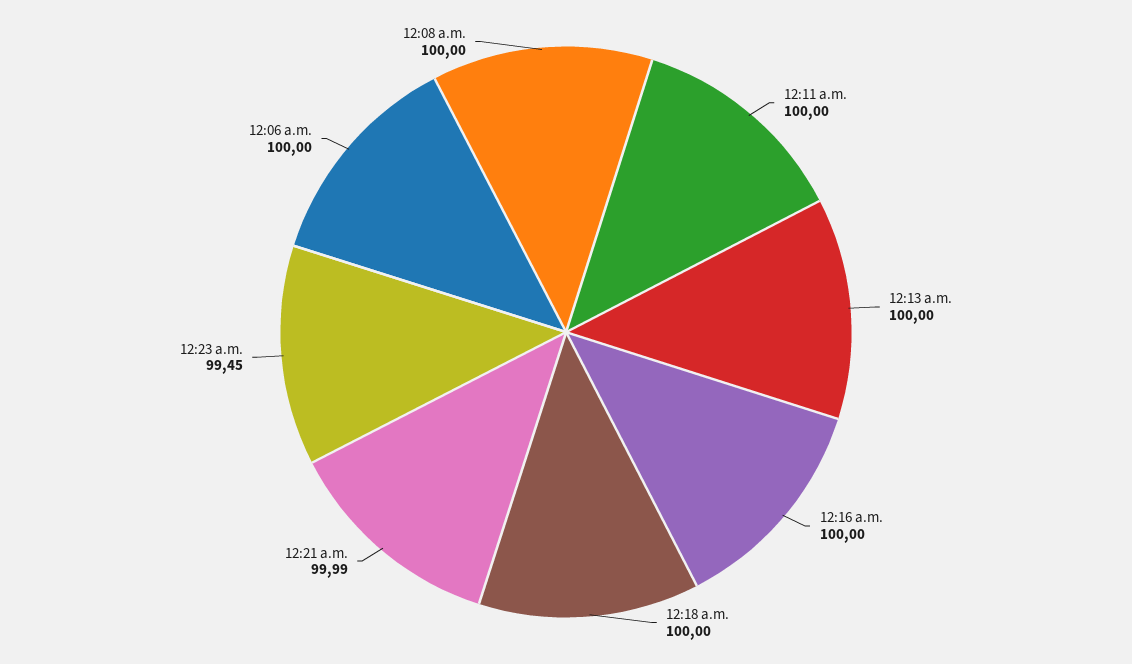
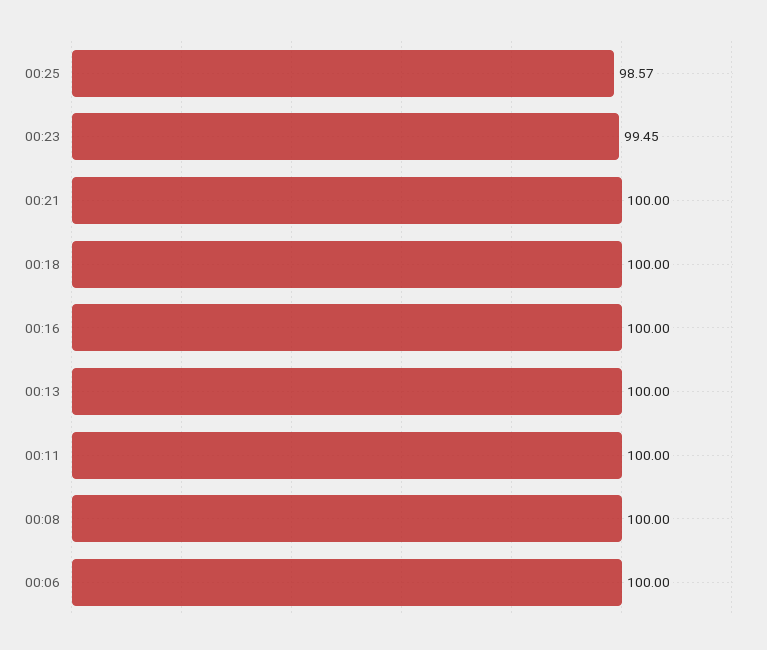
12:21 a.m.: 99.99 -> 100
00:25: none -> 98.57

